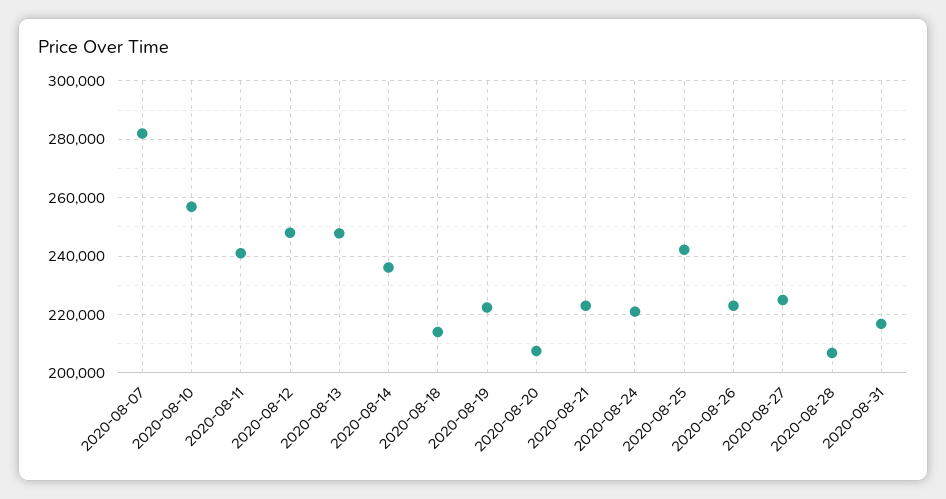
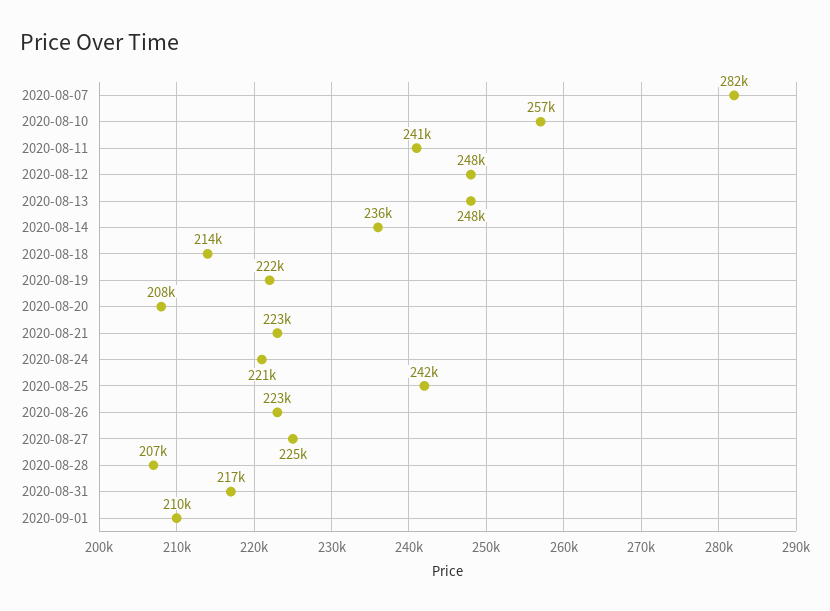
2020-09-01: none -> 210000

